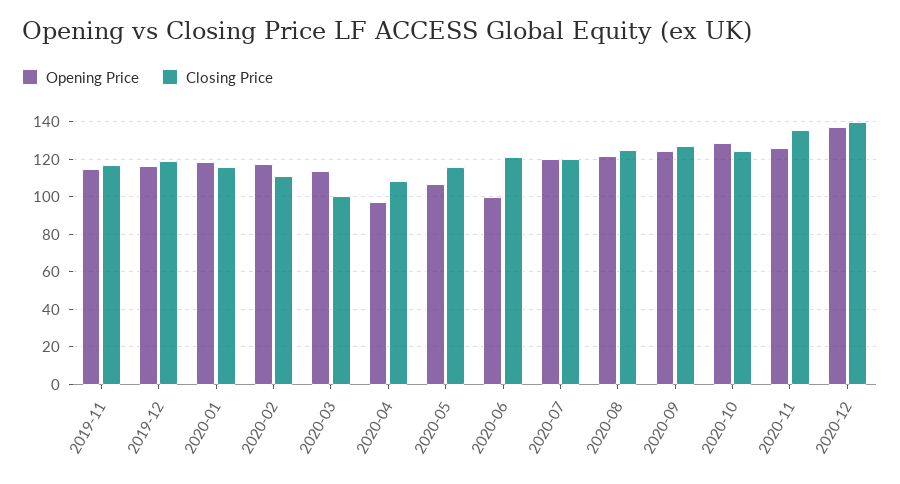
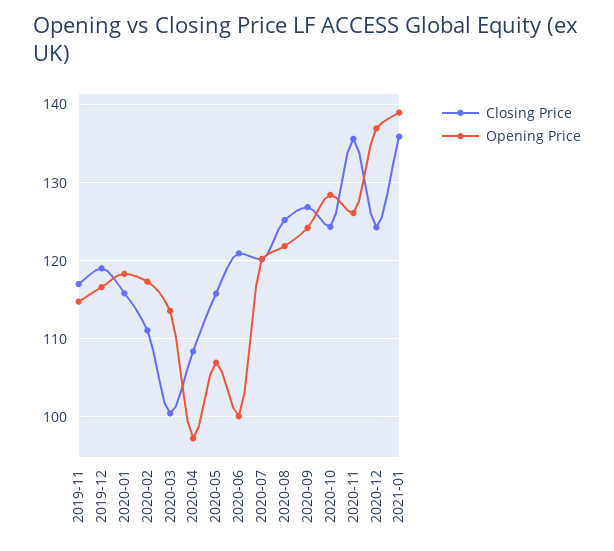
Closing Price, 2020-12: 140 -> 124
Closing Price, 2021-01: none -> 136
Opening Price, 2021-01: none -> 139

